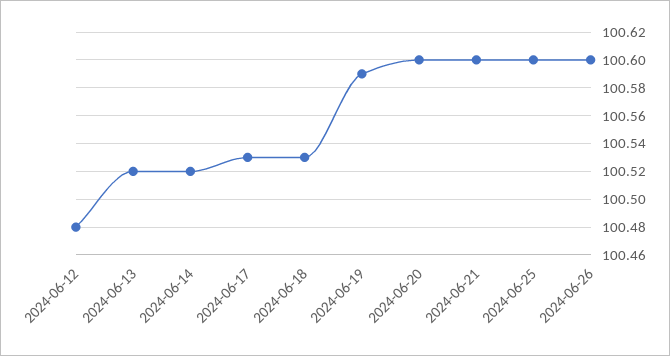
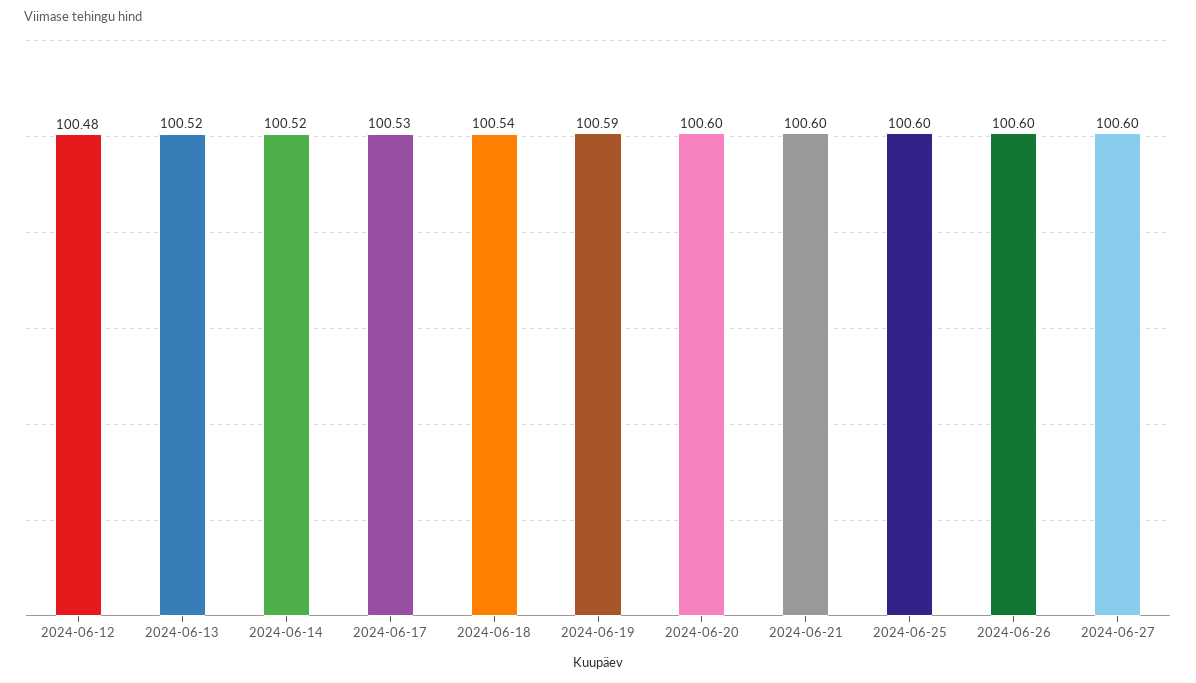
2024-06-18: 100.53 -> 100.54
2024-06-27: none -> 100.6

